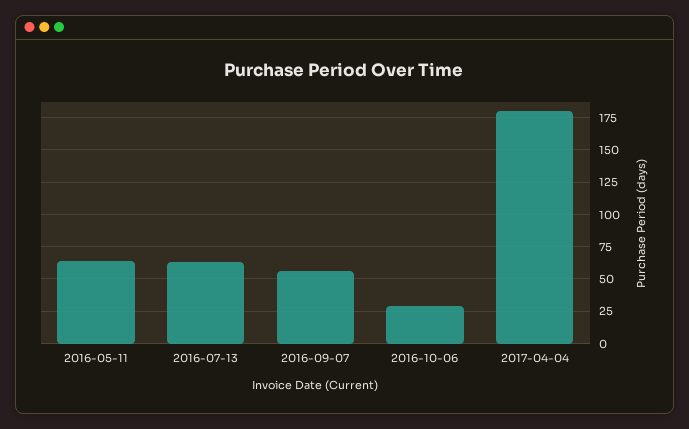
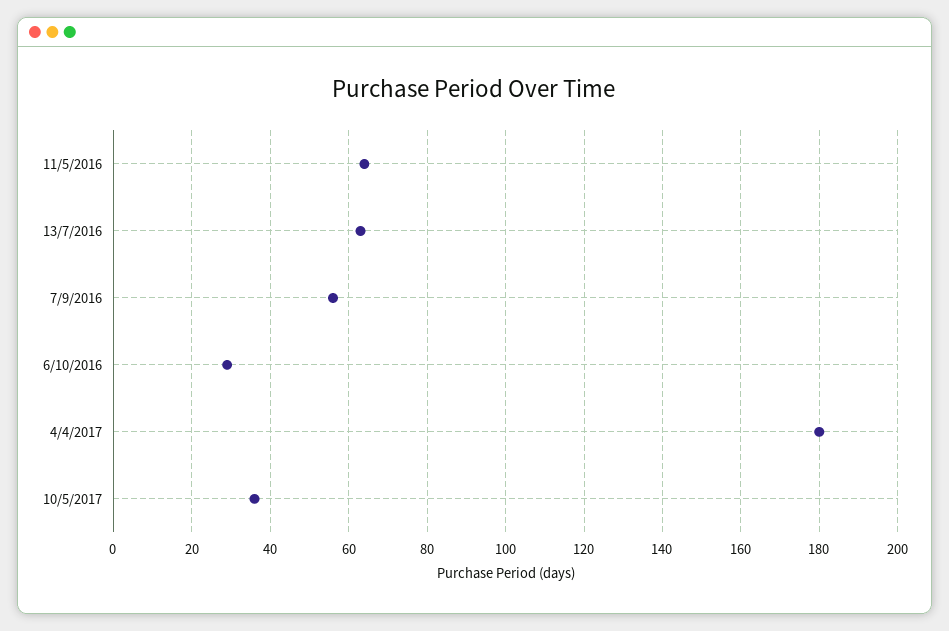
10/5/2017: none -> 35

